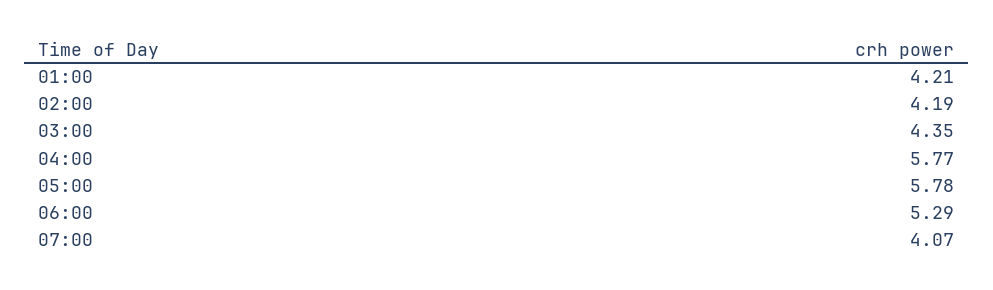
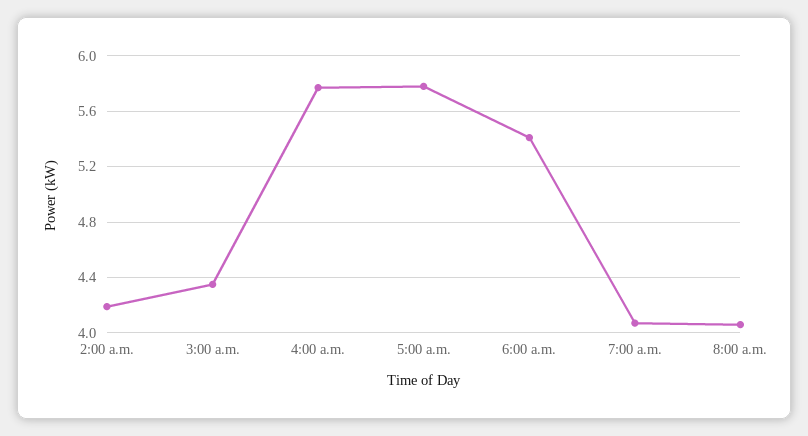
01:00: 4.21 -> none
06:00: 5.29 -> 5.4
8:00 a.m.: none -> 4.05

